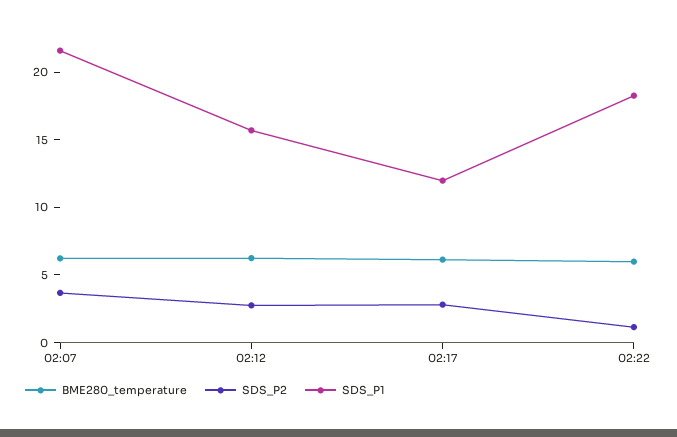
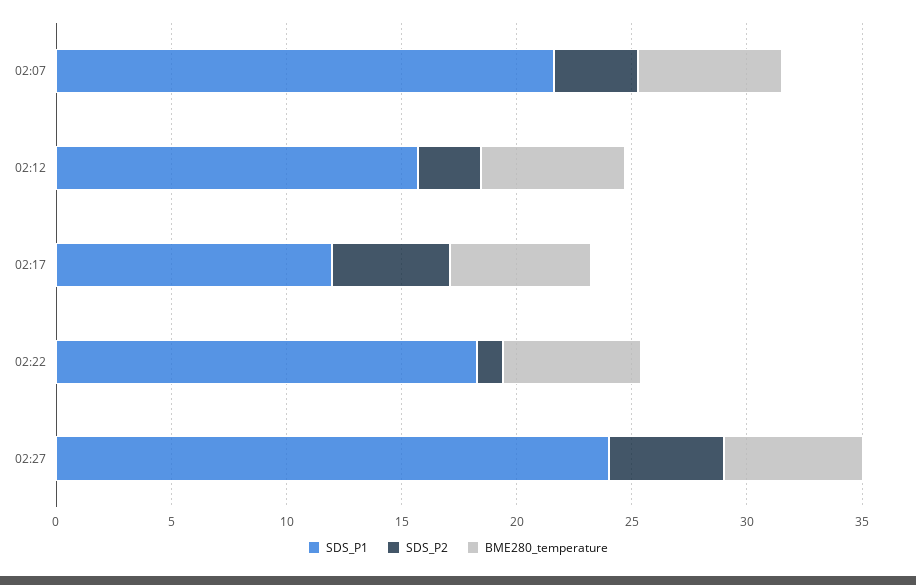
SDS_P2, 02:17: 3 -> 5
SDS_P1, 02:27: none -> 24
SDS_P2, 02:27: none -> 5
BME280_temperature, 02:27: none -> 6

